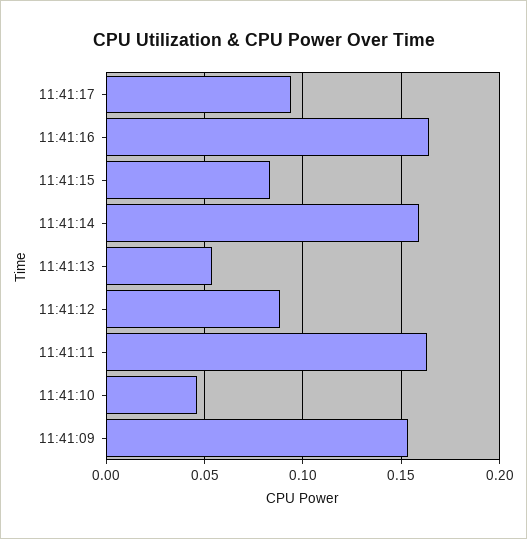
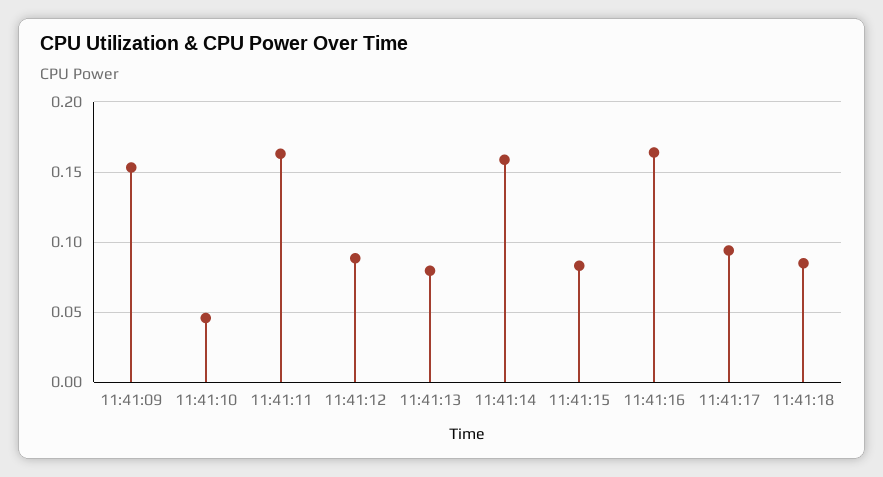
11:41:13: 0.055 -> 0.08
11:41:18: none -> 0.085

